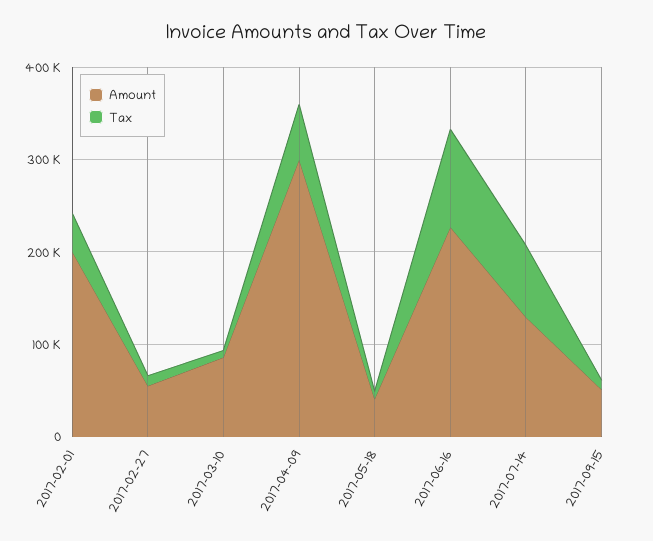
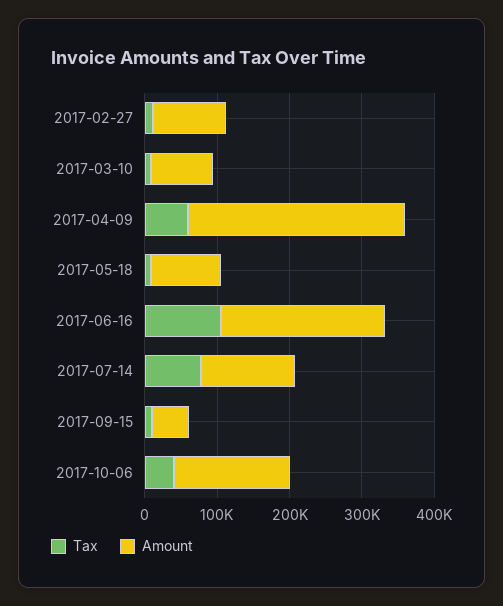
Amount, 2017-02-01: 200000 -> none
Tax, 2017-02-01: 40000 -> none
Amount, 2017-02-27: 60000 -> 100000
Amount, 2017-05-18: 40000 -> 100000
Tax, 2017-10-06: none -> 40000
Amount, 2017-10-06: none -> 160000

